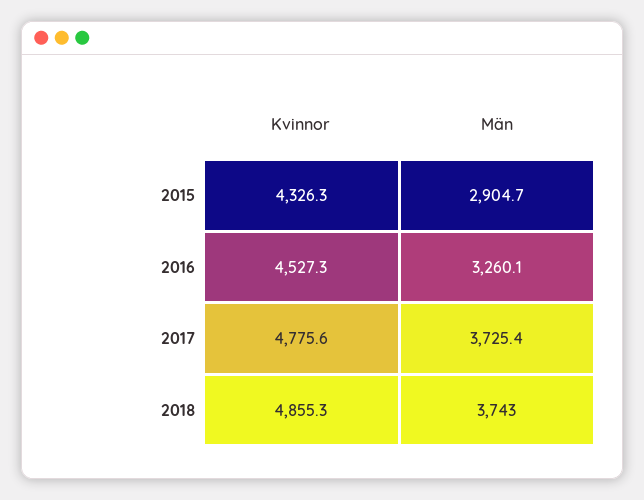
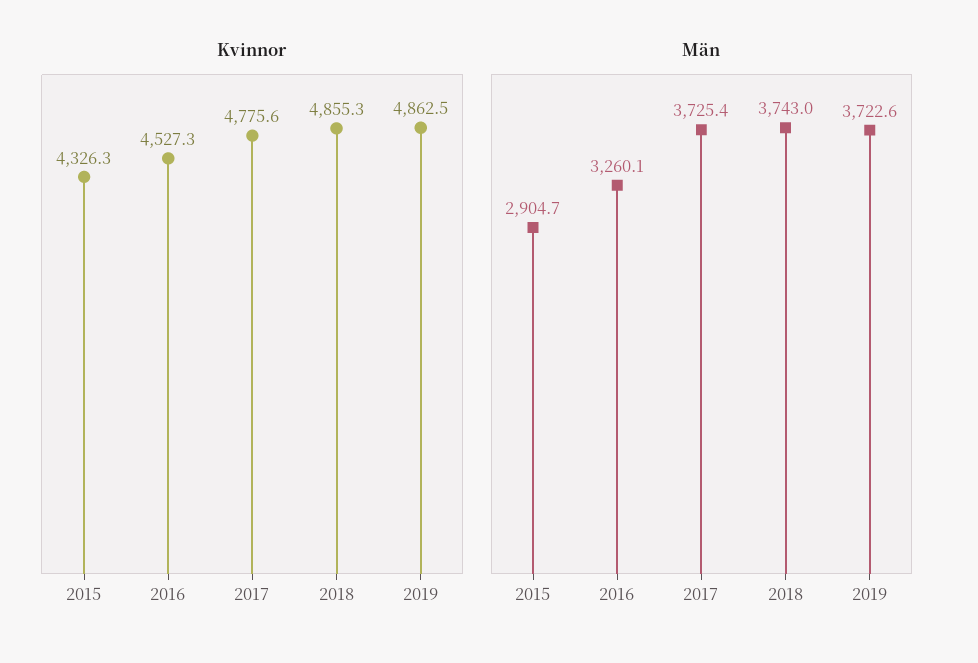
Kvinnor, 2019: none -> 4862.5
Män, 2019: none -> 3722.6

